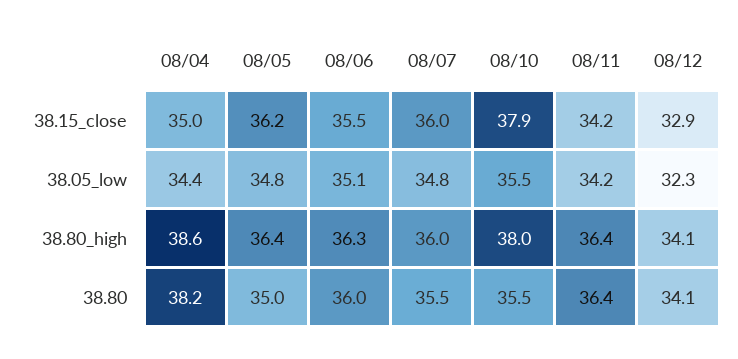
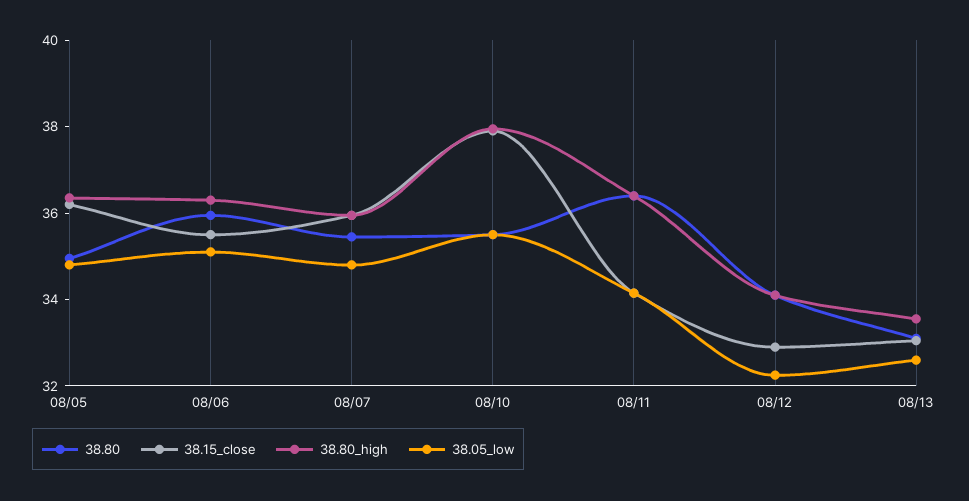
38.15_close, 08/04: 35 -> none
38.05_low, 08/04: 34.4 -> none
38.80_high, 08/04: 38.6 -> none
38.80, 08/04: 38.2 -> none
38.80, 08/13: none -> 33
38.15_close, 08/13: none -> 33
38.80_high, 08/13: none -> 33.5
38.05_low, 08/13: none -> 32.5

